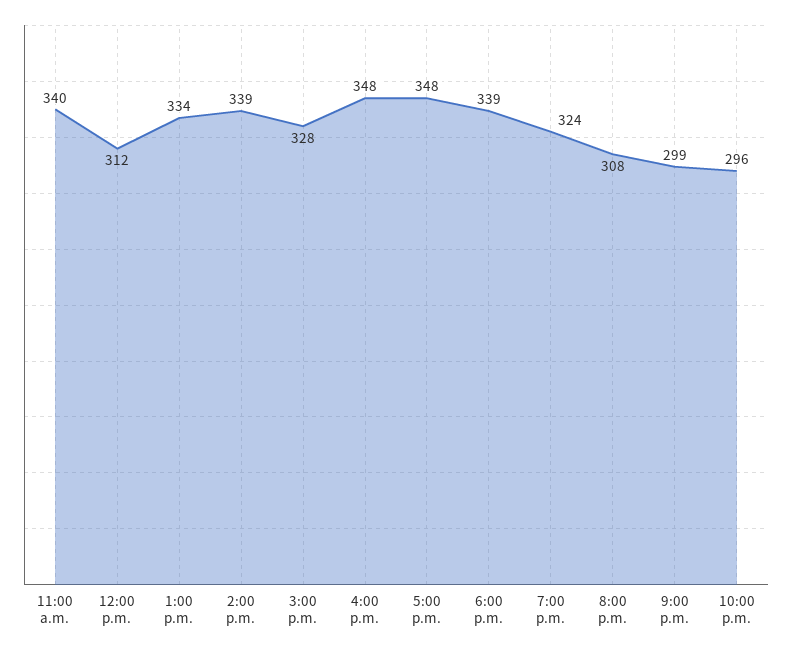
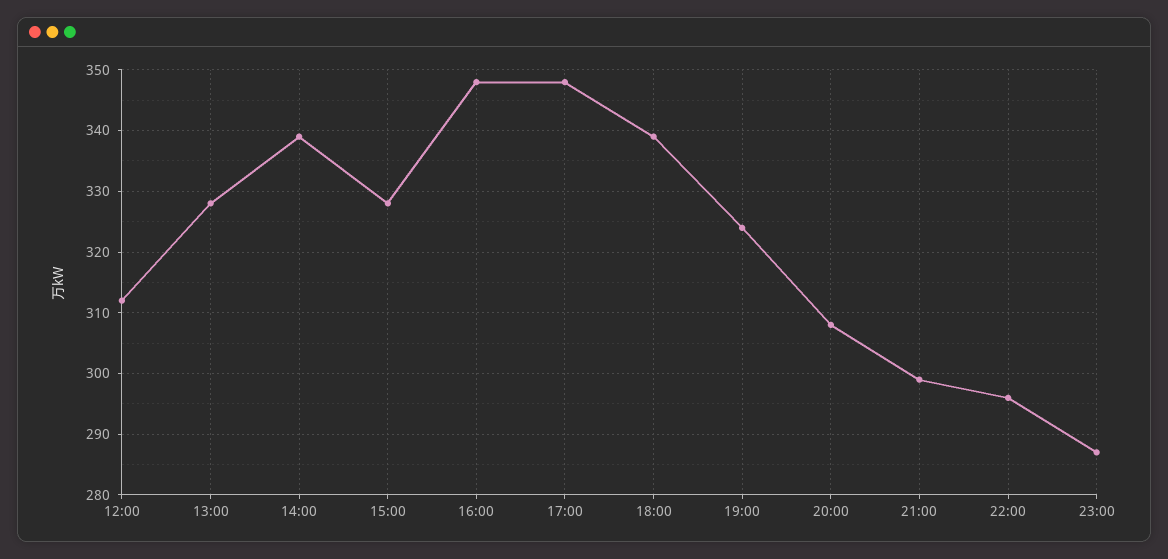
11:00 a.m.: 340 -> none
1:00 p.m.: 334 -> 328
23:00: none -> 287

